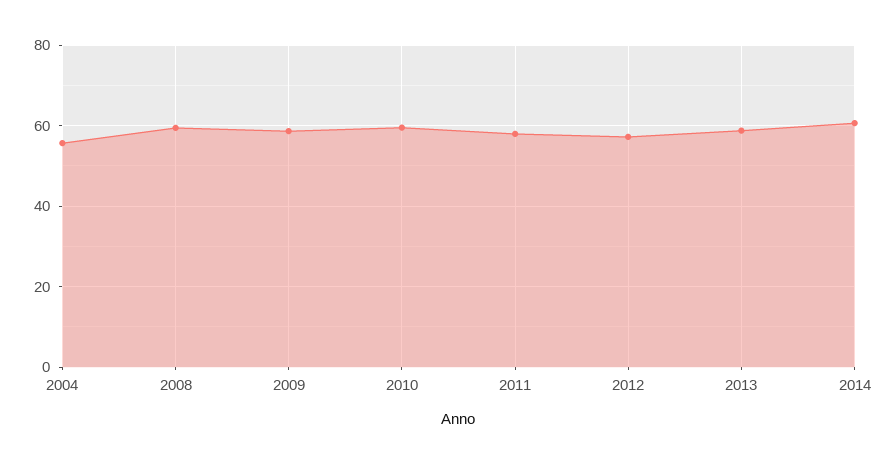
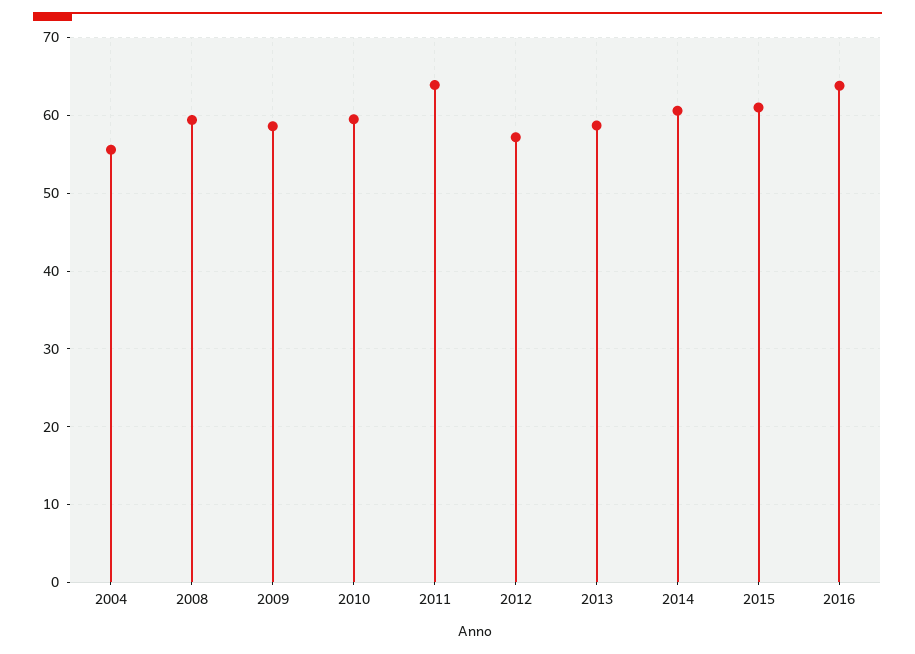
2011: 58 -> 64
2015: none -> 61
2016: none -> 64

